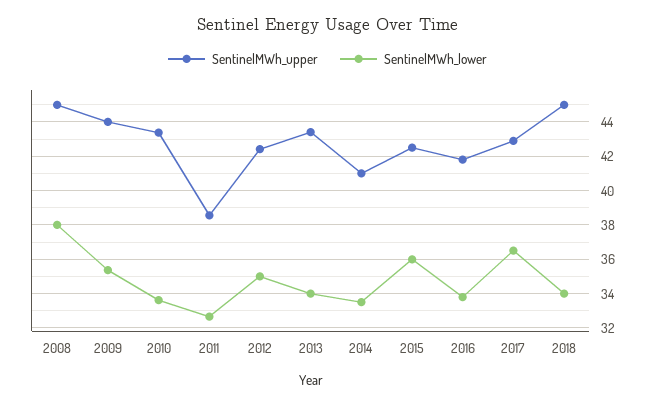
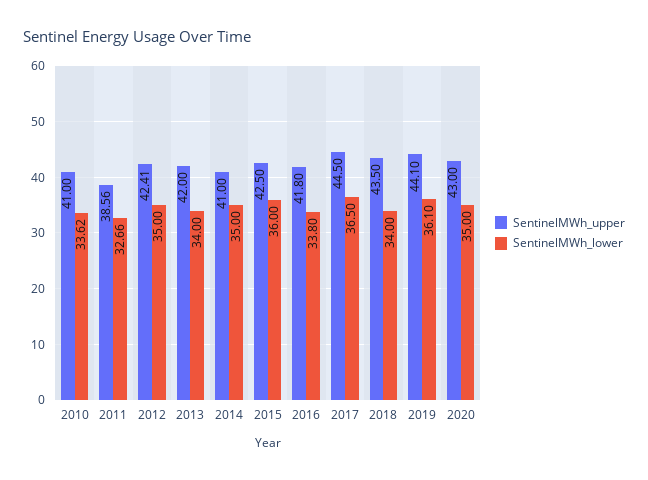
SentinelMWh_upper, 2008: 45 -> none
SentinelMWh_lower, 2008: 38 -> none
SentinelMWh_upper, 2009: 44 -> none
SentinelMWh_lower, 2009: 35.5 -> none
SentinelMWh_upper, 2010: 43.5 -> 41
SentinelMWh_upper, 2013: 43.5 -> 42
SentinelMWh_lower, 2014: 33.5 -> 35
SentinelMWh_upper, 2017: 43 -> 44.5
SentinelMWh_upper, 2018: 45 -> 43.5
SentinelMWh_upper, 2019: none -> 44.1
SentinelMWh_lower, 2019: none -> 36.1
SentinelMWh_upper, 2020: none -> 43
SentinelMWh_lower, 2020: none -> 35

